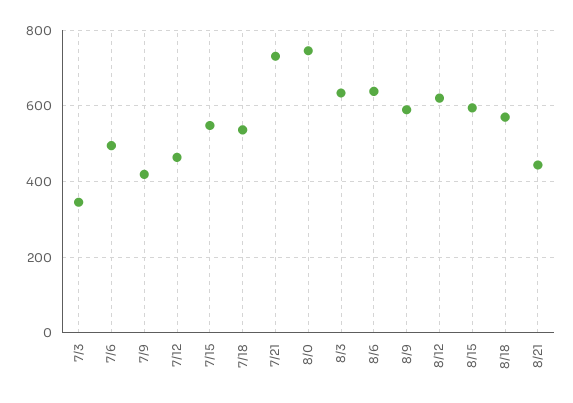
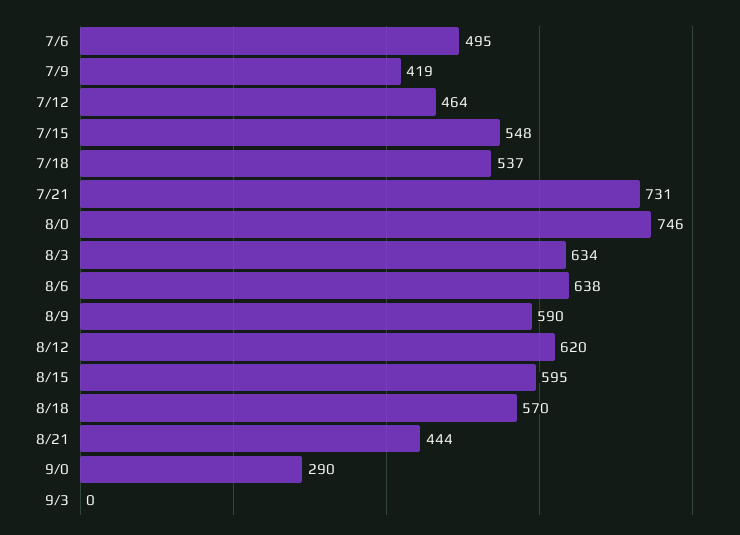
7/3: 340 -> none
9/0: none -> 290
9/3: none -> 0

